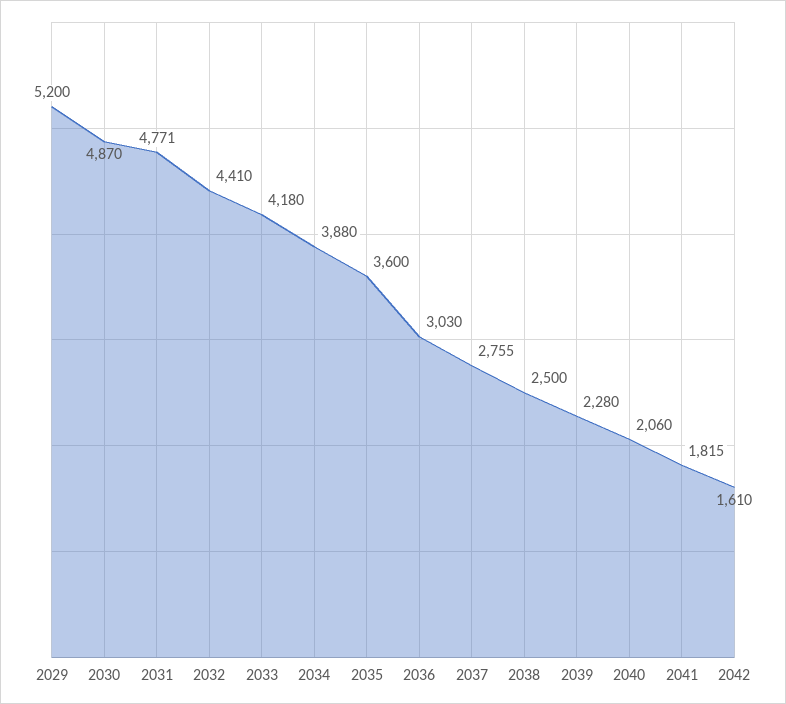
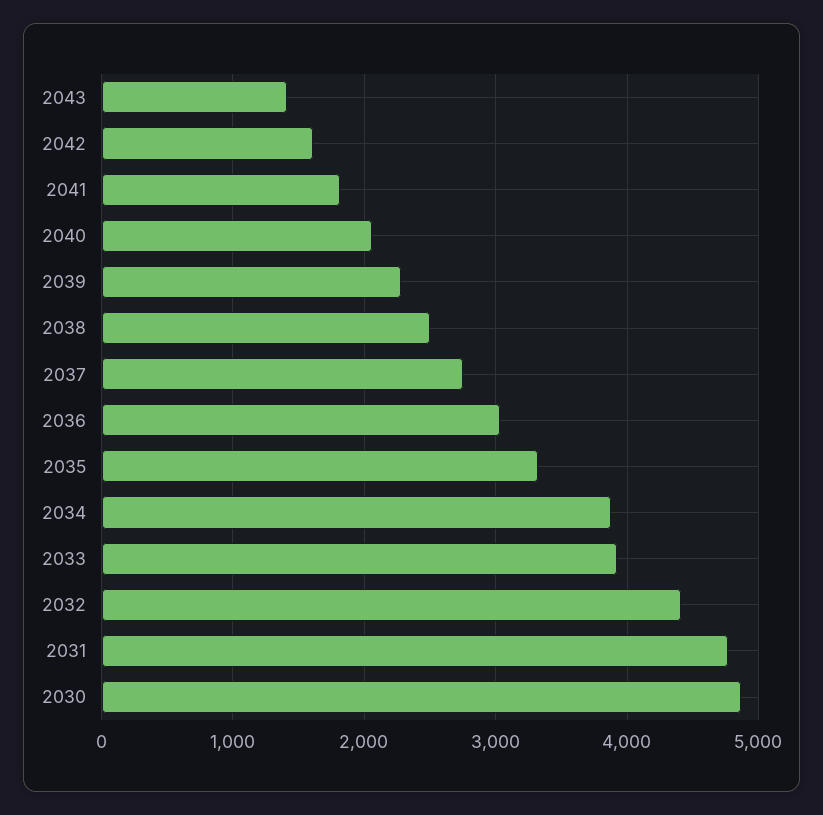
2029: 5200 -> none
2033: 4180 -> 3900
2035: 3600 -> 3300
2043: none -> 1400

